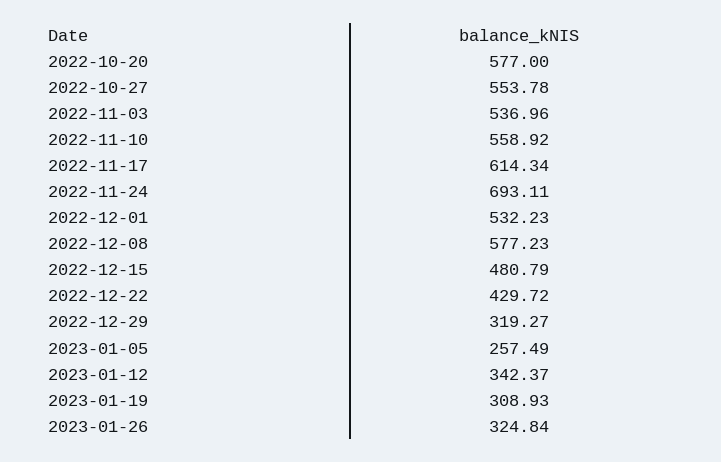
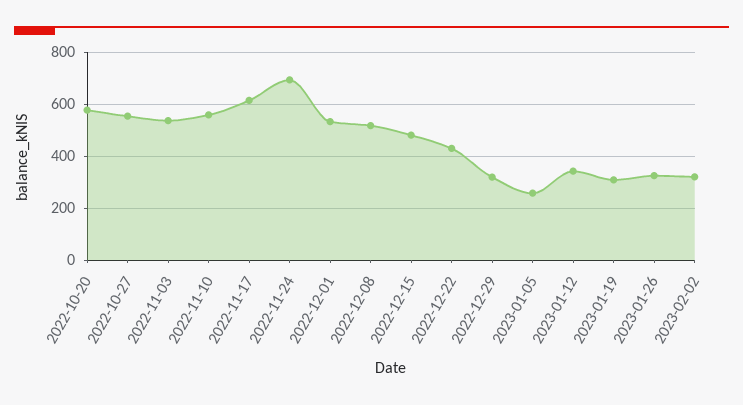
2022-12-08: 577.23 -> 525
2023-02-02: none -> 325

